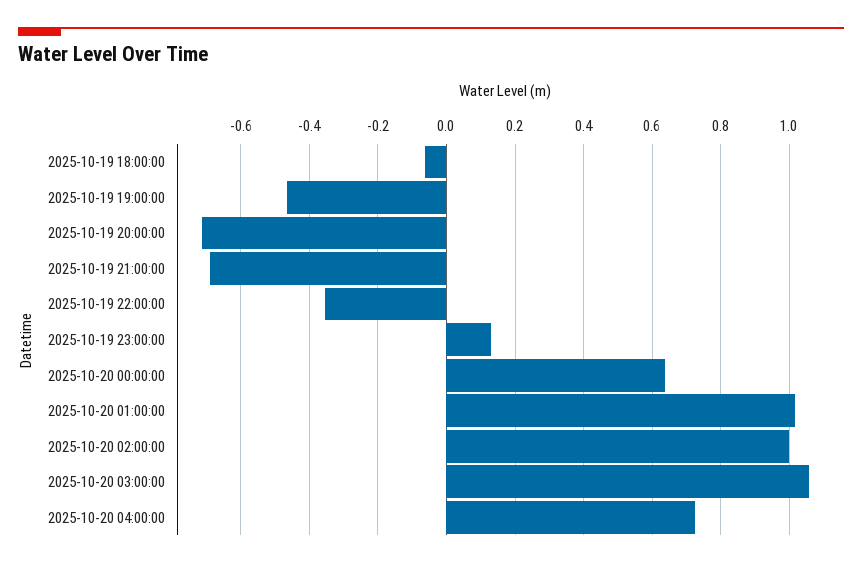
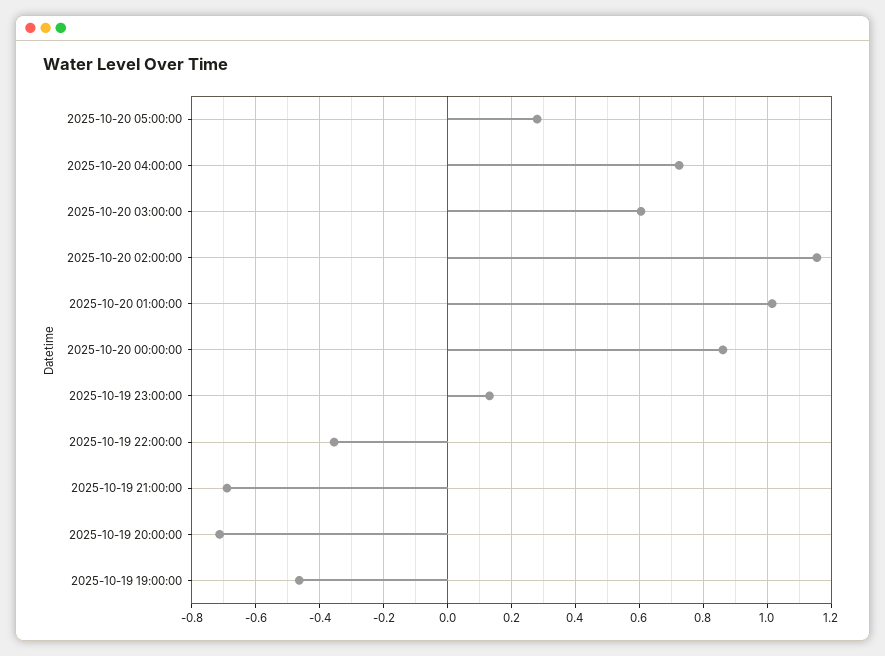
2025-10-19 18:00:00: -0.06 -> none
2025-10-20 00:00:00: 0.64 -> 0.86
2025-10-20 02:00:00: 1 -> 1.16
2025-10-20 03:00:00: 1.06 -> 0.6
2025-10-20 05:00:00: none -> 0.28

